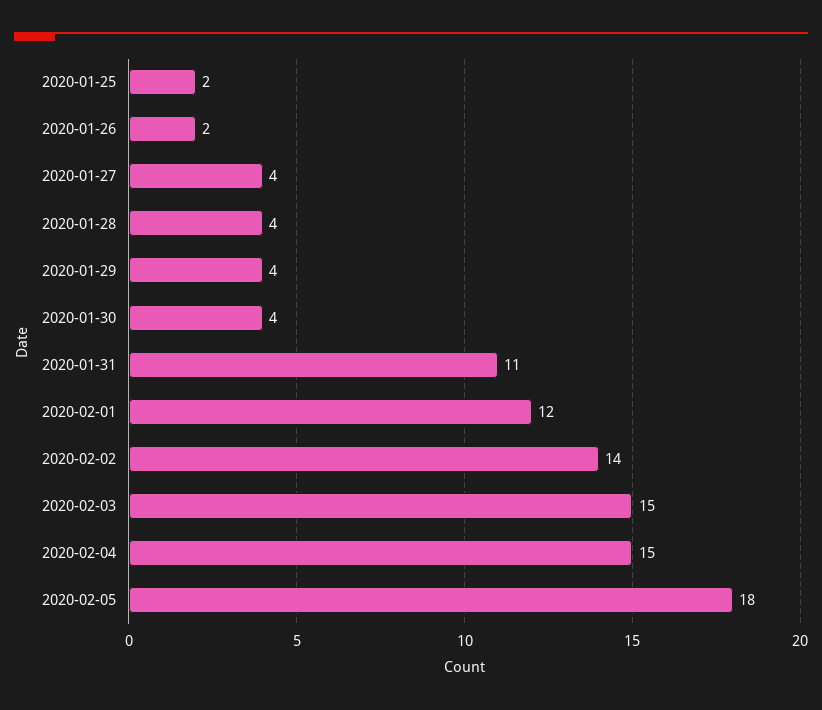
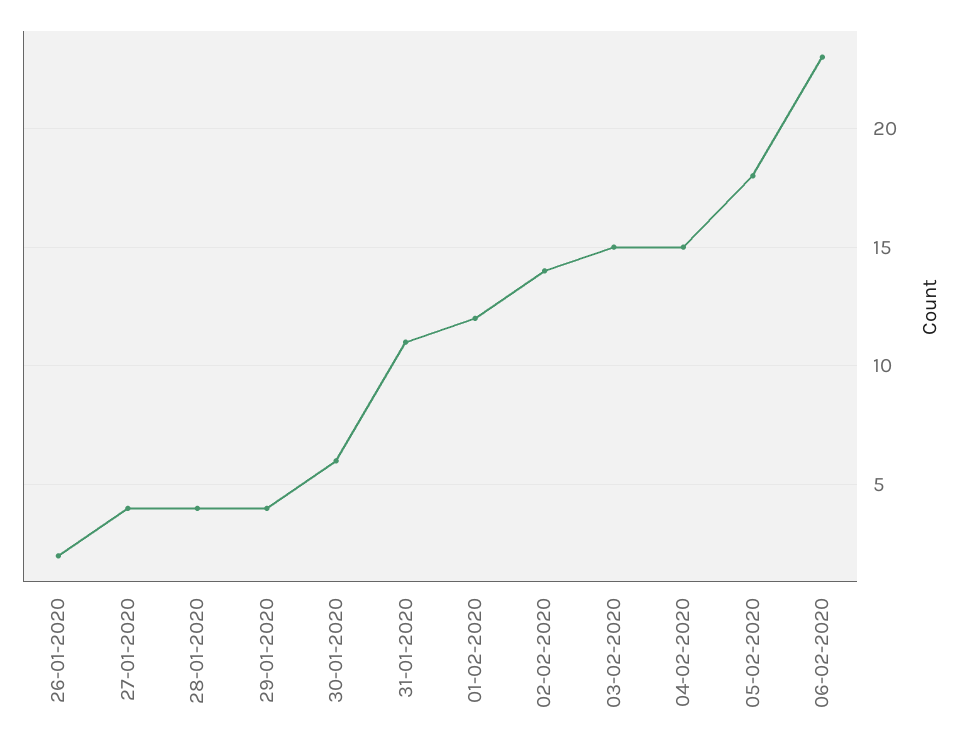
2020-01-25: 2 -> none
2020-01-30: 4 -> 6
06-02-2020: none -> 23

